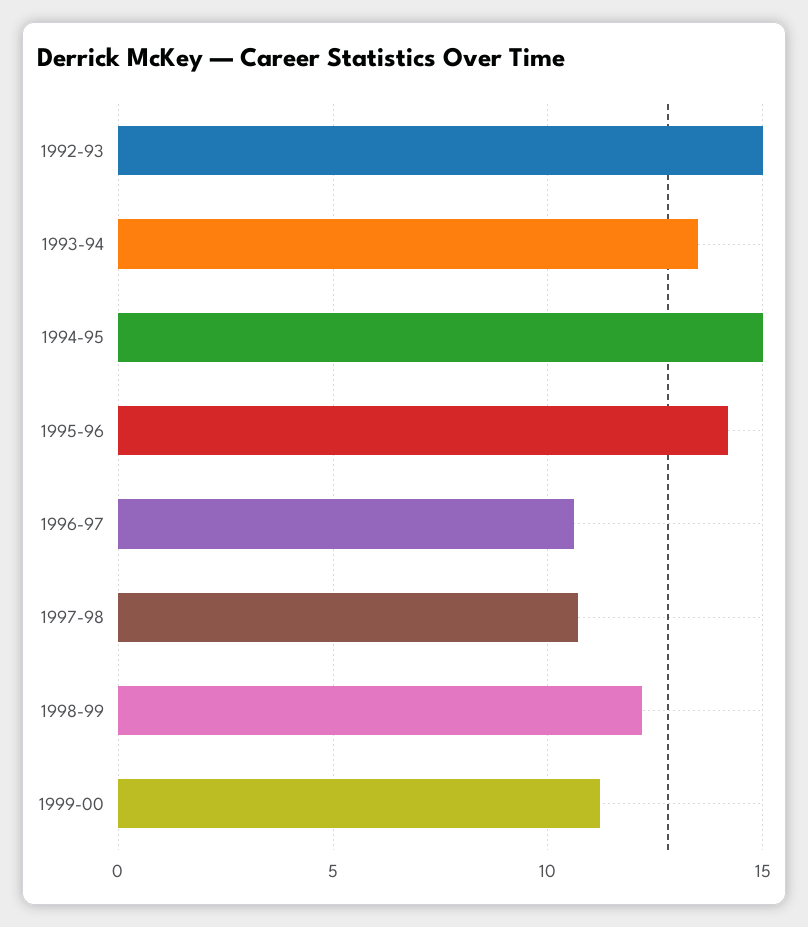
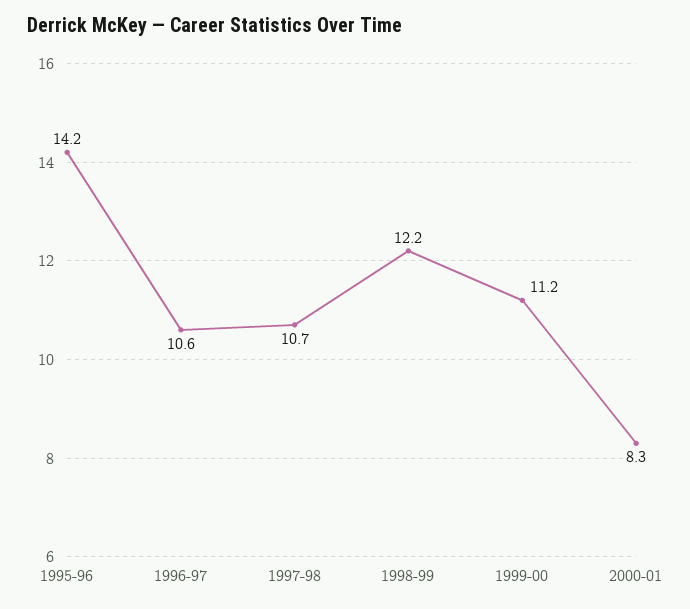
1992-93: 15 -> none
1993-94: 13.5 -> none
1994-95: 15 -> none
2000-01: none -> 8.3

